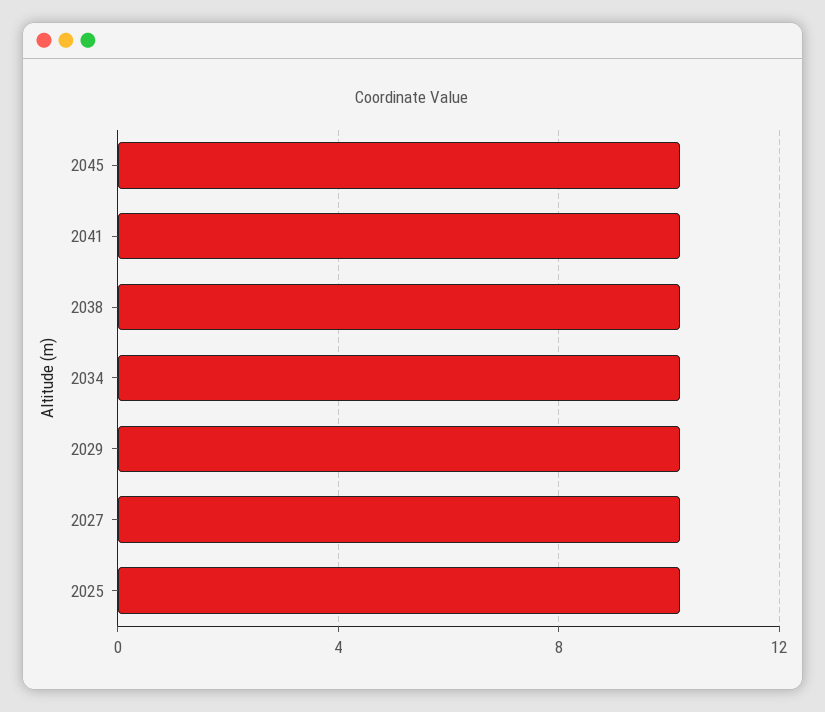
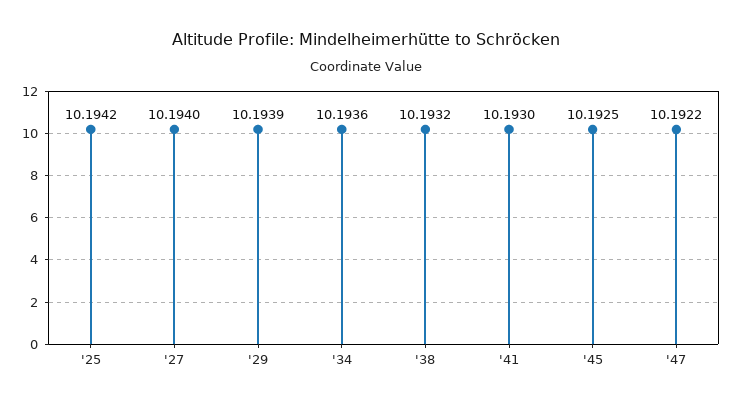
'47: none -> 10.1922

